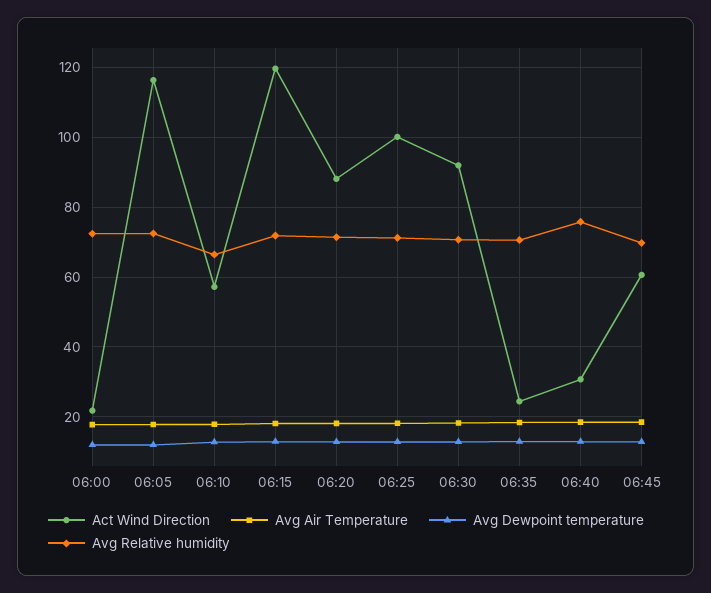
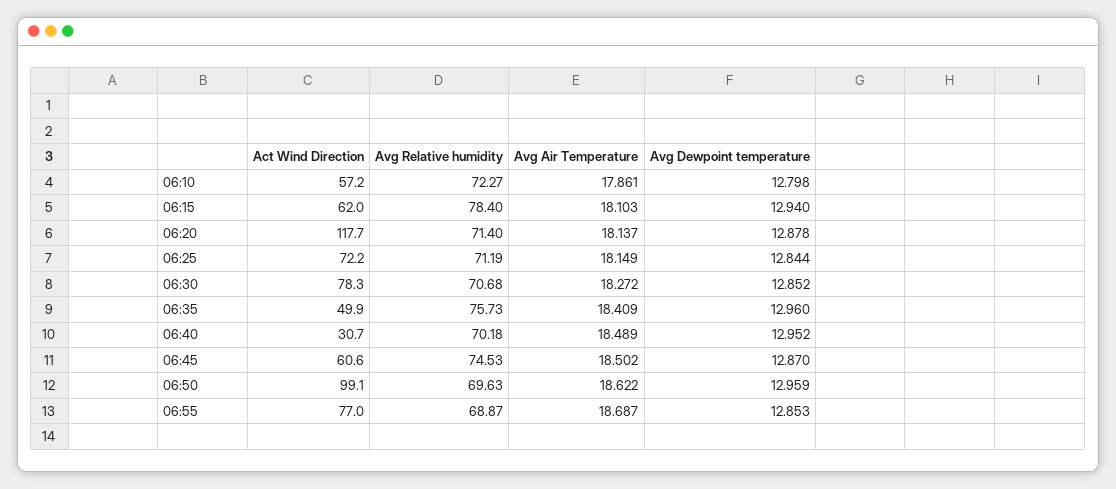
Act Wind Direction, 06:00: 22 -> none
Avg Air Temperature, 06:00: 18 -> none
Avg Dewpoint temperature, 06:00: 12 -> none
Avg Relative humidity, 06:00: 72 -> none
Act Wind Direction, 06:05: 116 -> none
Avg Air Temperature, 06:05: 18 -> none
Avg Dewpoint temperature, 06:05: 12 -> none
Avg Relative humidity, 06:05: 72 -> none
Avg Relative humidity, 06:10: 66 -> 72.27
Act Wind Direction, 06:15: 120 -> 62
Avg Relative humidity, 06:15: 72 -> 78.4
Act Wind Direction, 06:20: 88 -> 117.7
Act Wind Direction, 06:25: 100 -> 72.2
Act Wind Direction, 06:30: 92 -> 78.3
Act Wind Direction, 06:35: 24 -> 49.9
Avg Relative humidity, 06:35: 70 -> 75.73
Avg Relative humidity, 06:40: 76 -> 70.18
Avg Relative humidity, 06:45: 70 -> 74.53
Act Wind Direction, 06:50: none -> 99.1
Avg Relative humidity, 06:50: none -> 69.63
Avg Air Temperature, 06:50: none -> 18.622
Avg Dewpoint temperature, 06:50: none -> 12.959
Act Wind Direction, 06:55: none -> 77
Avg Relative humidity, 06:55: none -> 68.87
Avg Air Temperature, 06:55: none -> 18.687
Avg Dewpoint temperature, 06:55: none -> 12.853

